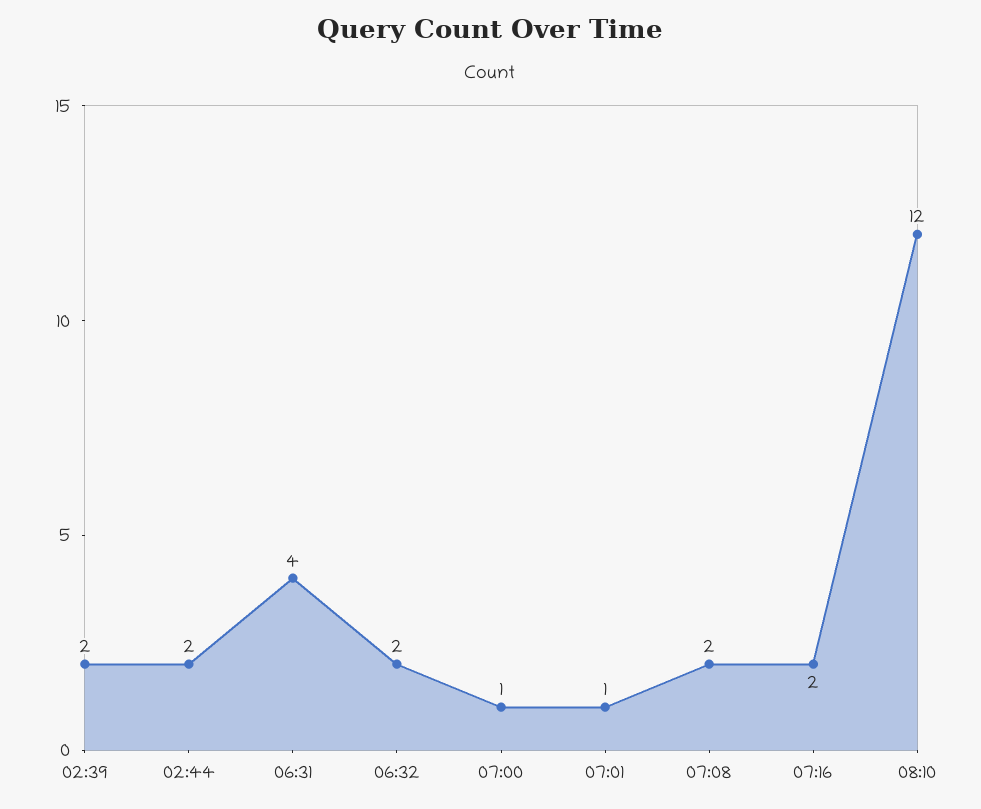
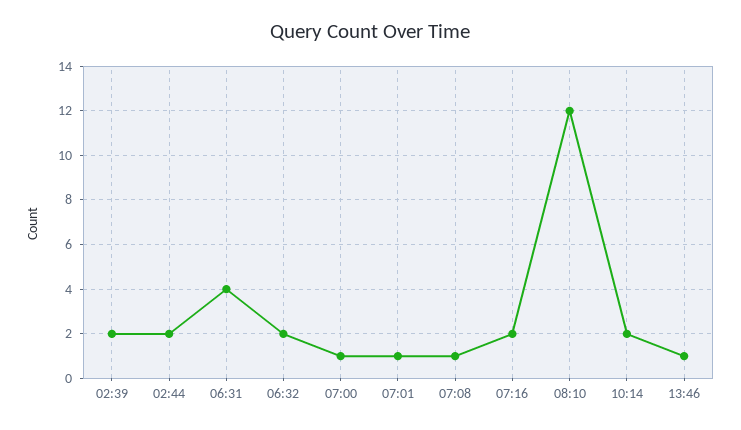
07:08: 2 -> 1
10:14: none -> 2
13:46: none -> 1

